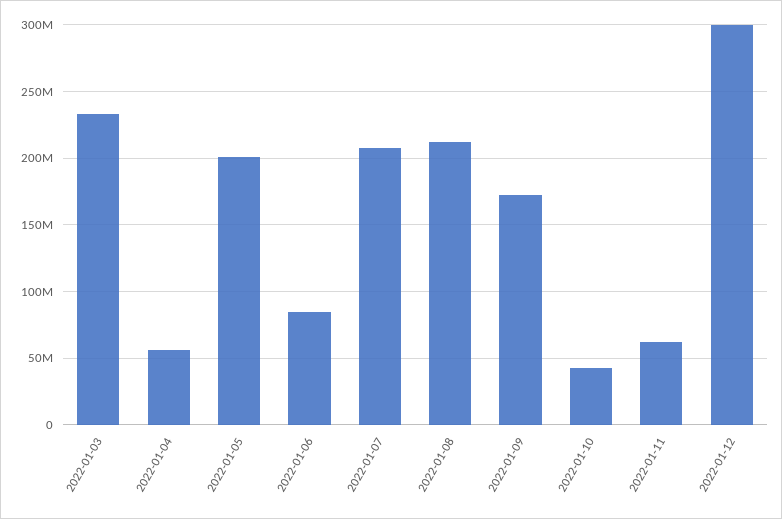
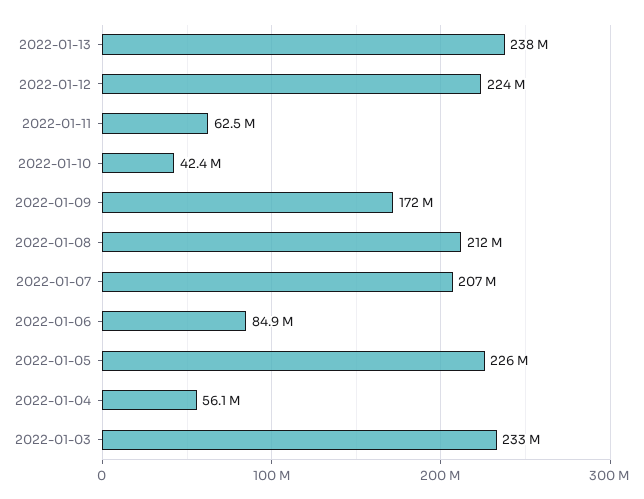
2022-01-05: 200000000 -> 226000000
2022-01-12: 300000000 -> 224000000
2022-01-13: none -> 238000000

